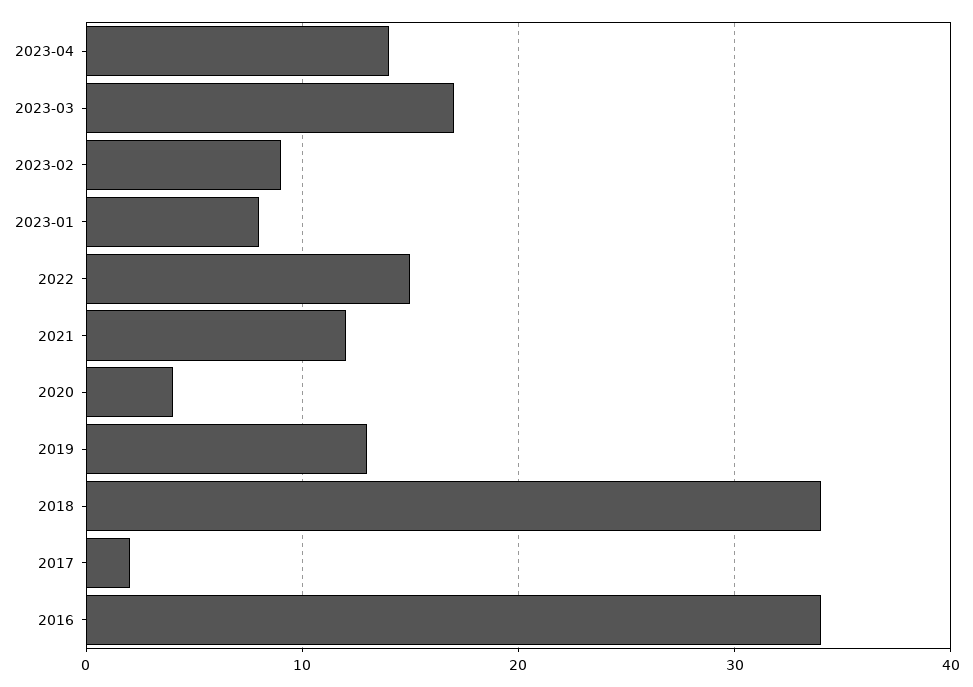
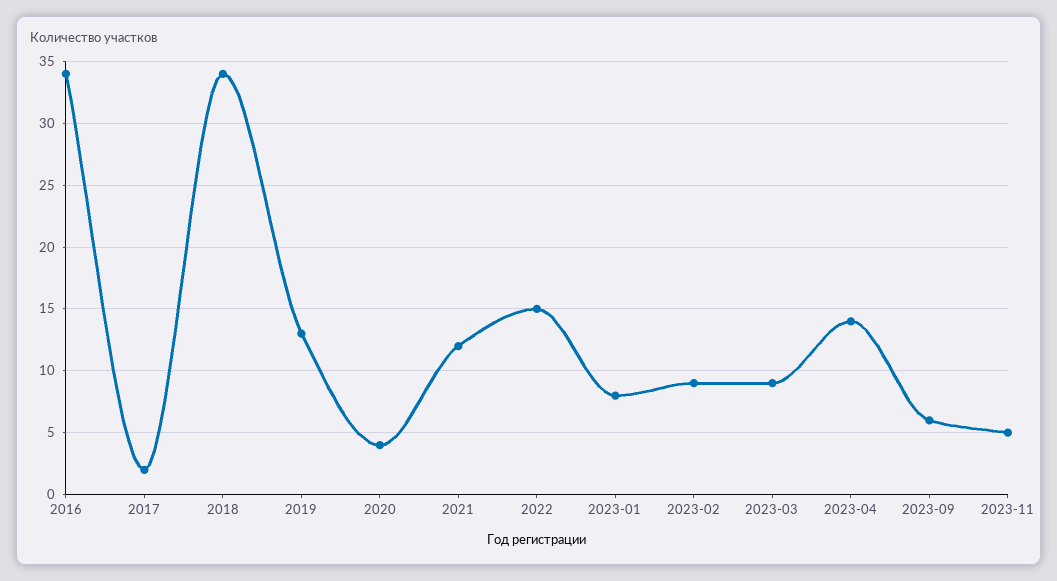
2023-03: 17 -> 9
2023-09: none -> 6
2023-11: none -> 5

